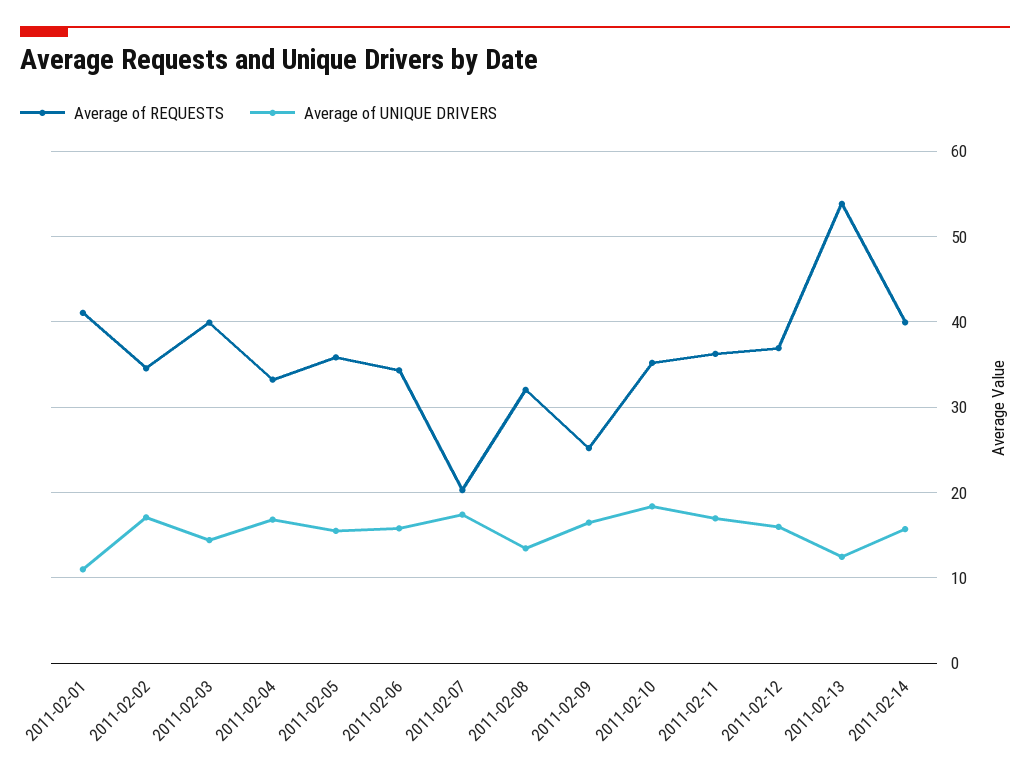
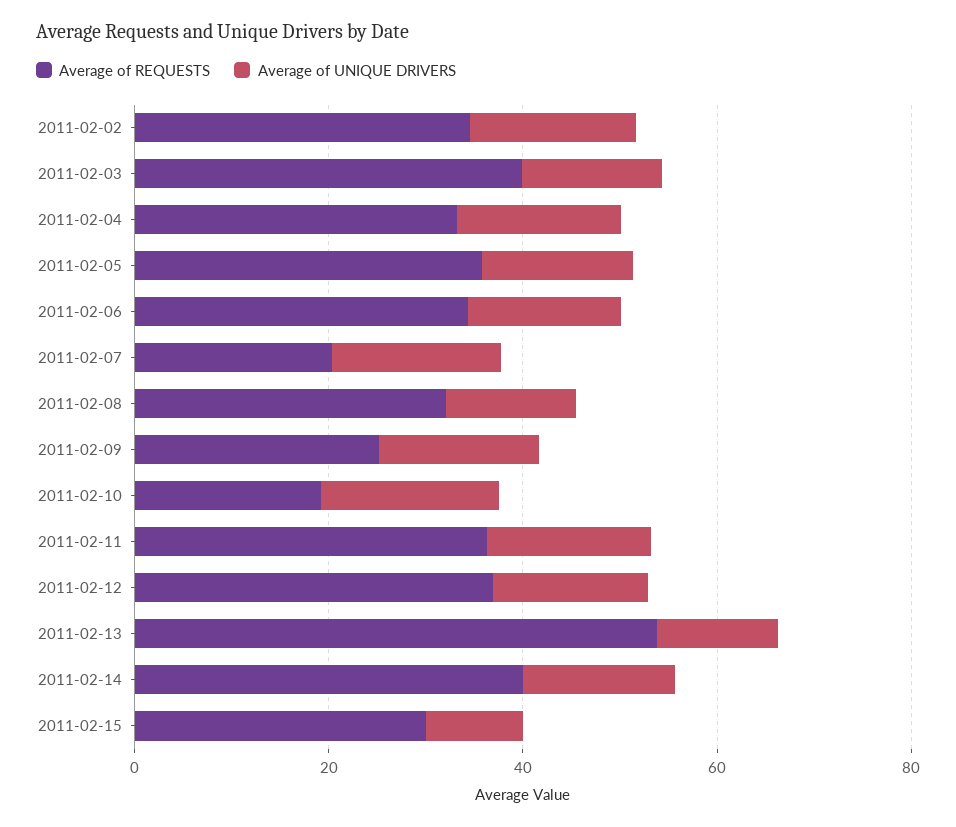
Average of REQUESTS, 2011-02-01: 41 -> none
Average of UNIQUE DRIVERS, 2011-02-01: 11 -> none
Average of REQUESTS, 2011-02-10: 35 -> 20
Average of REQUESTS, 2011-02-15: none -> 30
Average of UNIQUE DRIVERS, 2011-02-15: none -> 10

